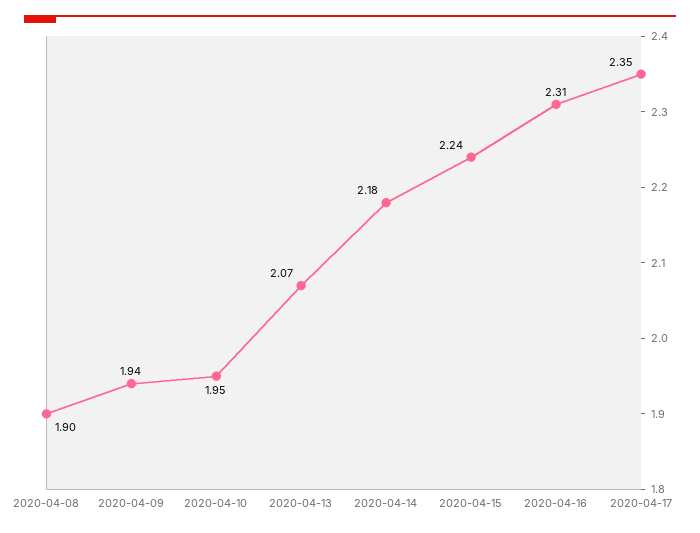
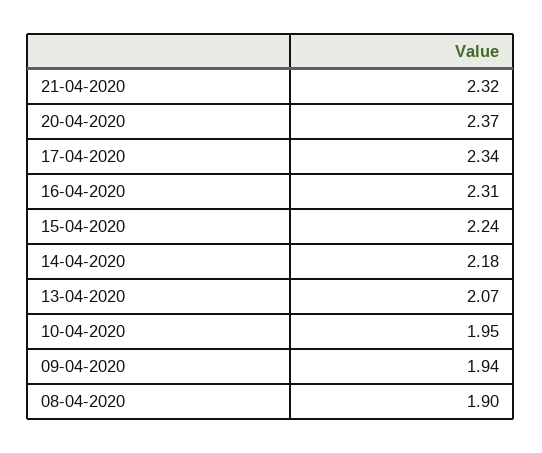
2020-04-17: 2.35 -> 2.34
21-04-2020: none -> 2.32
20-04-2020: none -> 2.37

